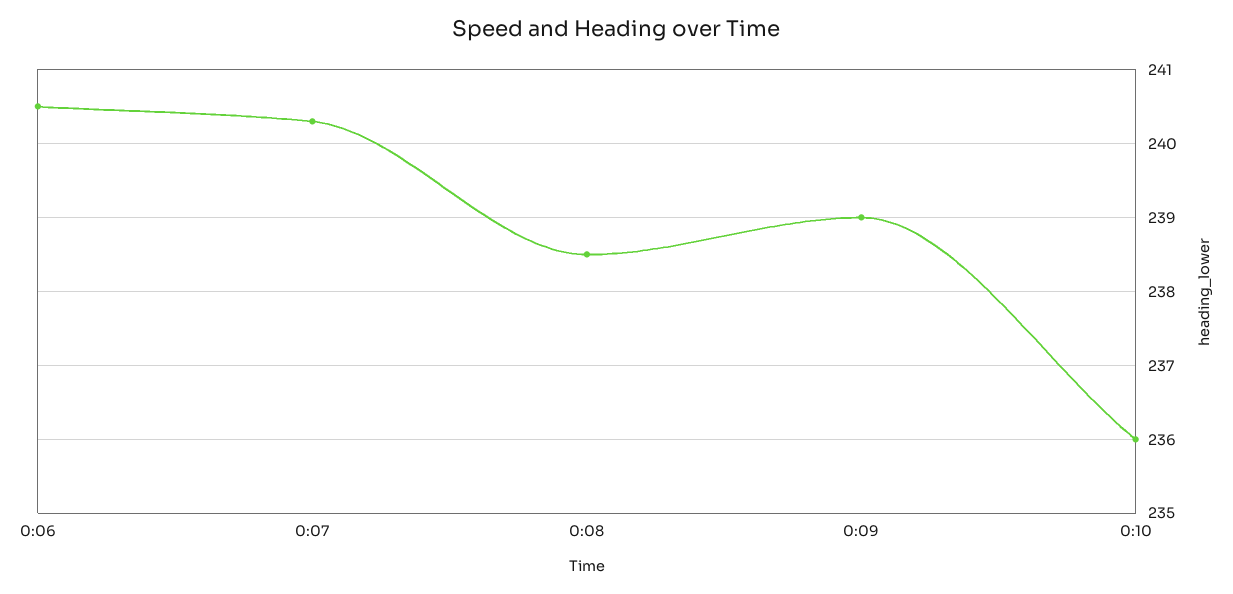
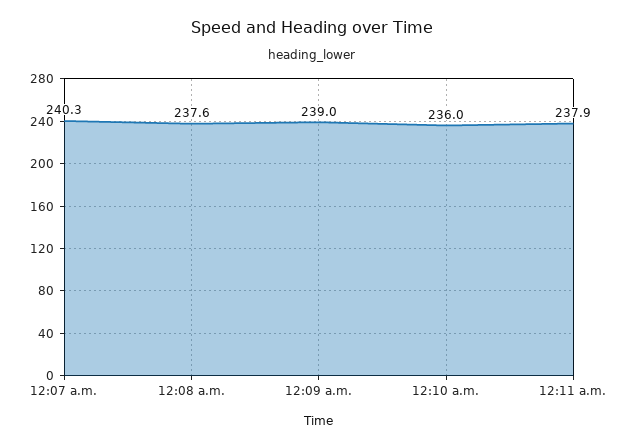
0:06: 240.5 -> none
0:08: 238.5 -> 237.6
12:11 a.m.: none -> 237.9

